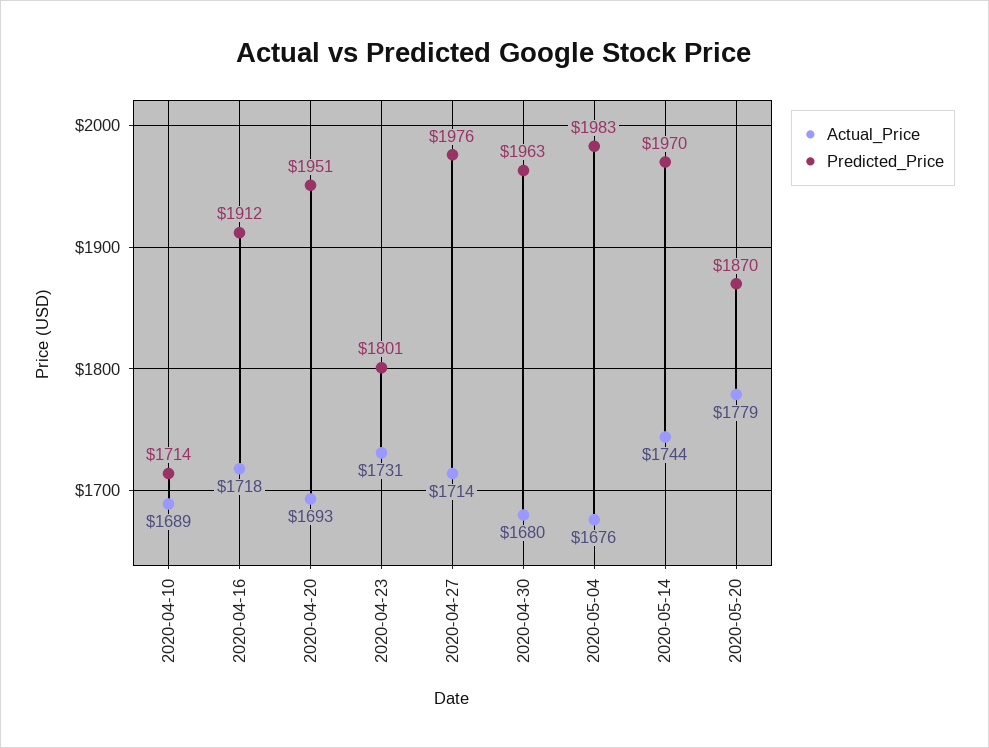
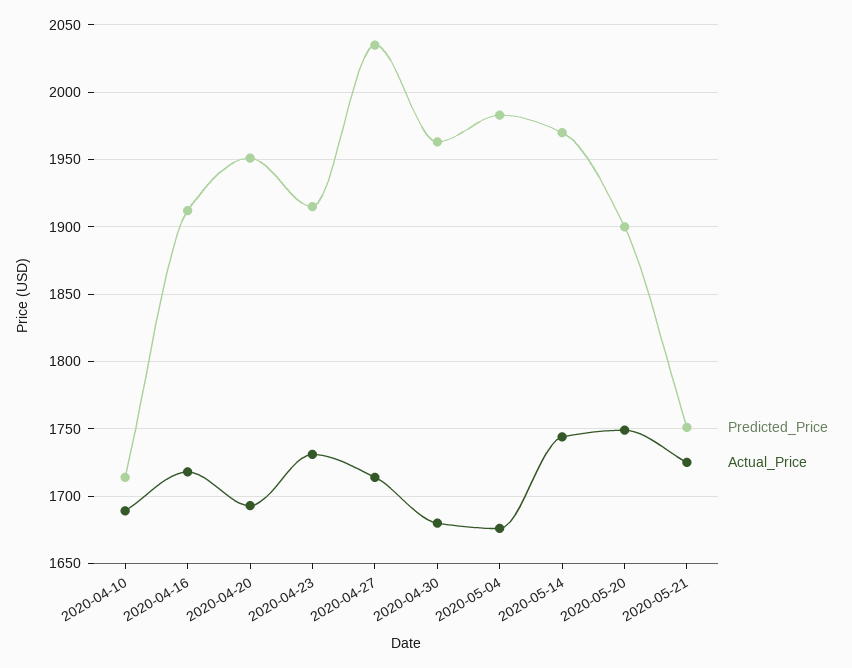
Predicted_Price, 2020-04-23: 1801 -> 1915
Predicted_Price, 2020-04-27: 1976 -> 2035
Actual_Price, 2020-05-20: 1779 -> 1750
Predicted_Price, 2020-05-20: 1870 -> 1900
Predicted_Price, 2020-05-21: none -> 1750
Actual_Price, 2020-05-21: none -> 1725

